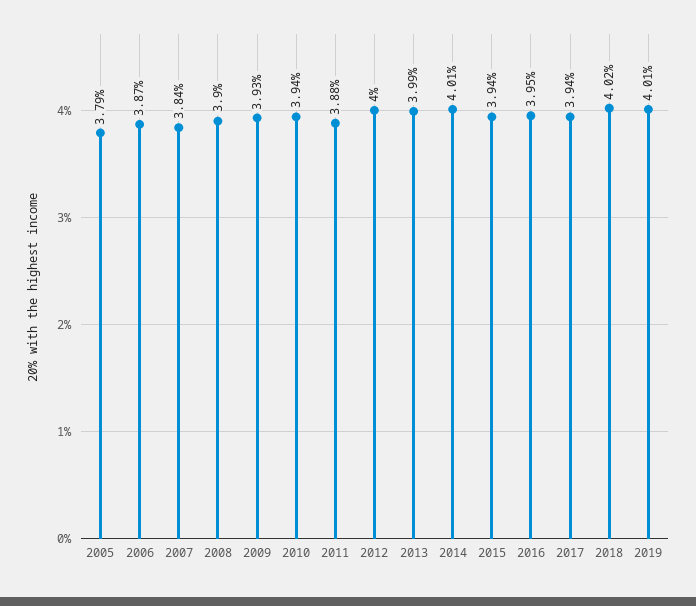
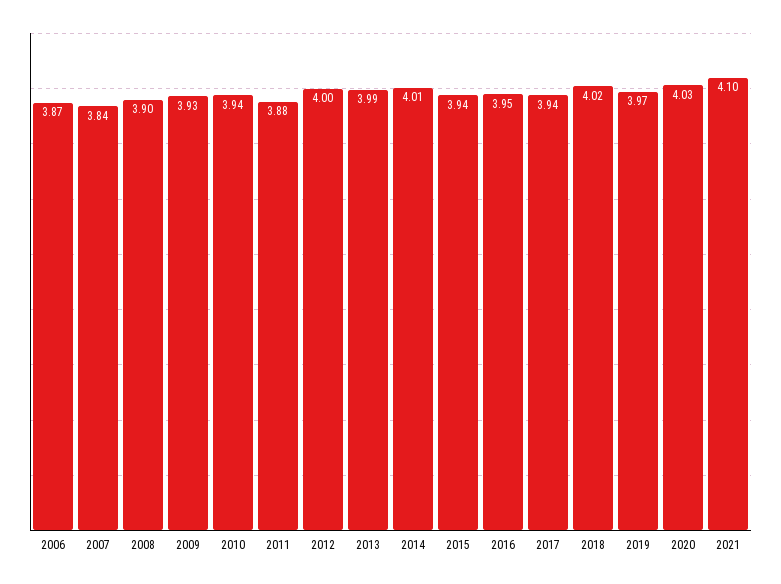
2005: 3.79 -> none
2019: 4.01 -> 3.97
2020: none -> 4.03
2021: none -> 4.1

